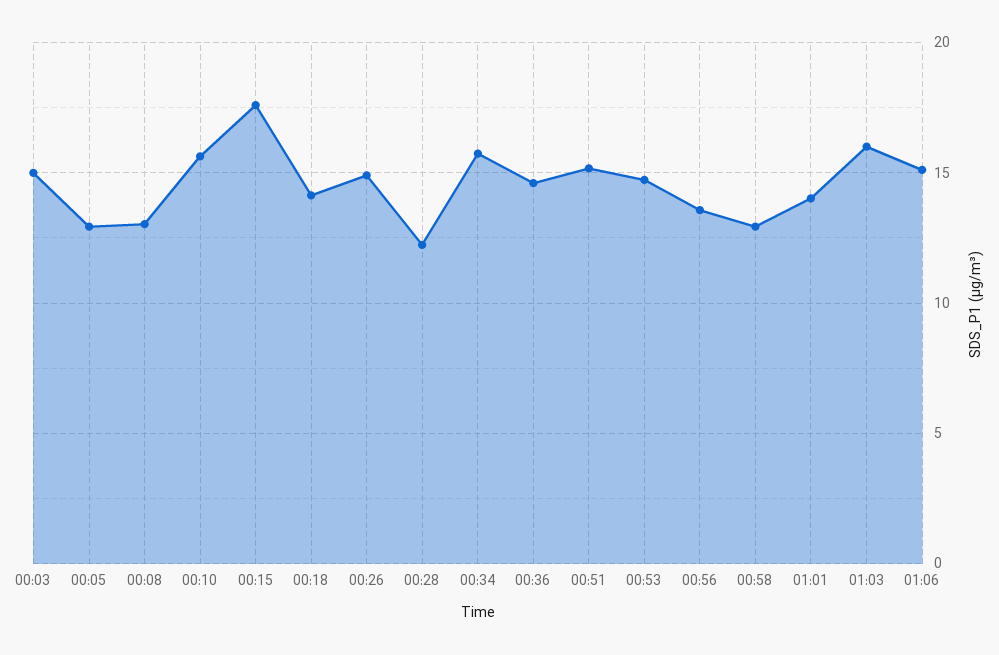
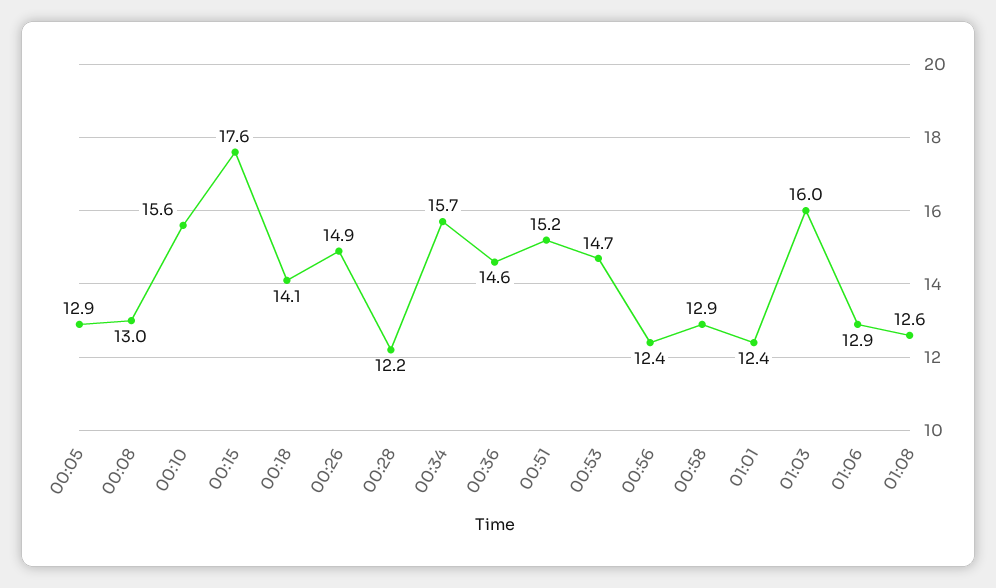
00:03: 15 -> none
00:56: 13.5 -> 12.4
01:01: 14 -> 12.4
01:06: 15 -> 12.9
01:08: none -> 12.6

